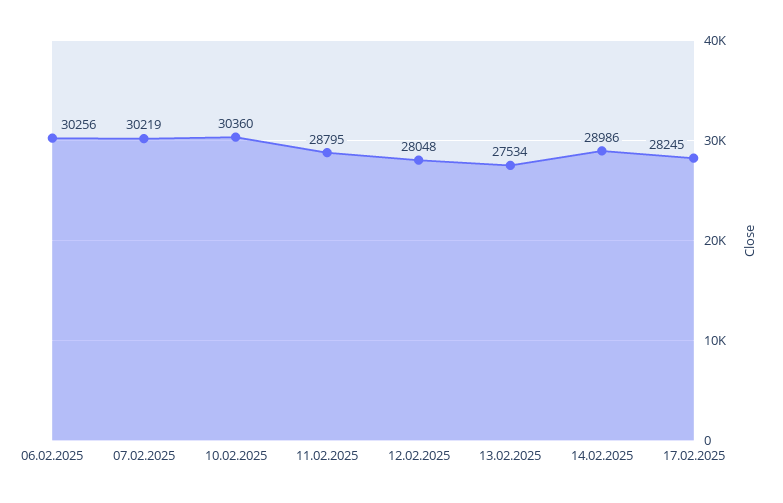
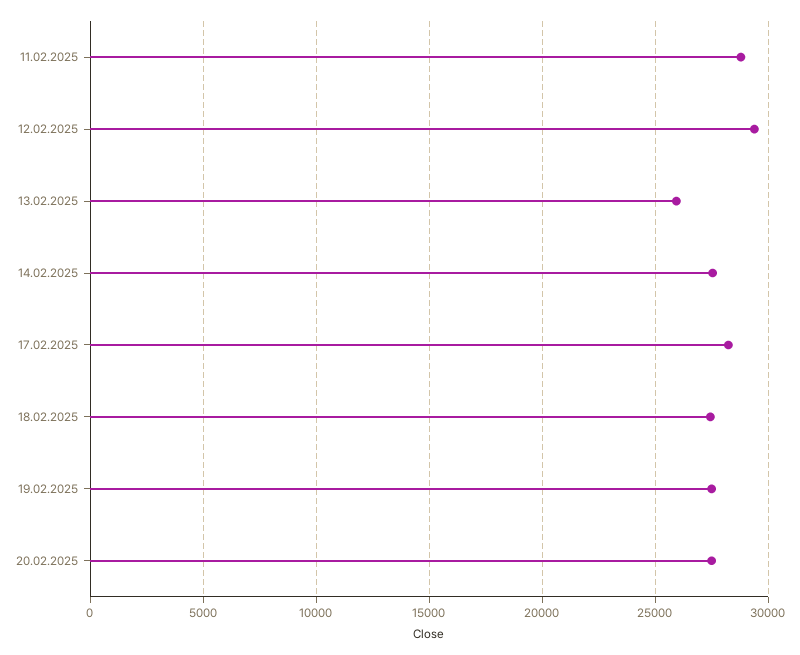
06.02.2025: 30256 -> none
07.02.2025: 30219 -> none
10.02.2025: 30360 -> none
12.02.2025: 28048 -> 29500
13.02.2025: 27534 -> 26000
14.02.2025: 28986 -> 27500
18.02.2025: none -> 27500
19.02.2025: none -> 27500
20.02.2025: none -> 27500

